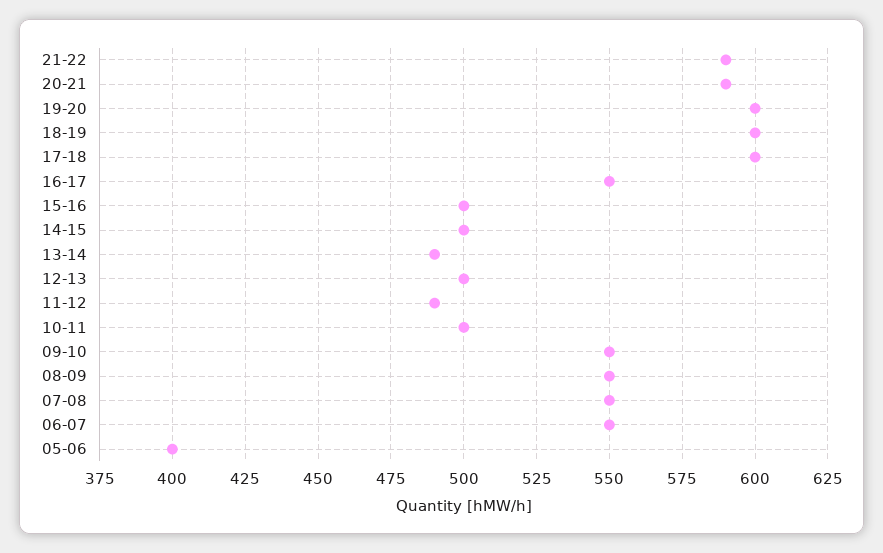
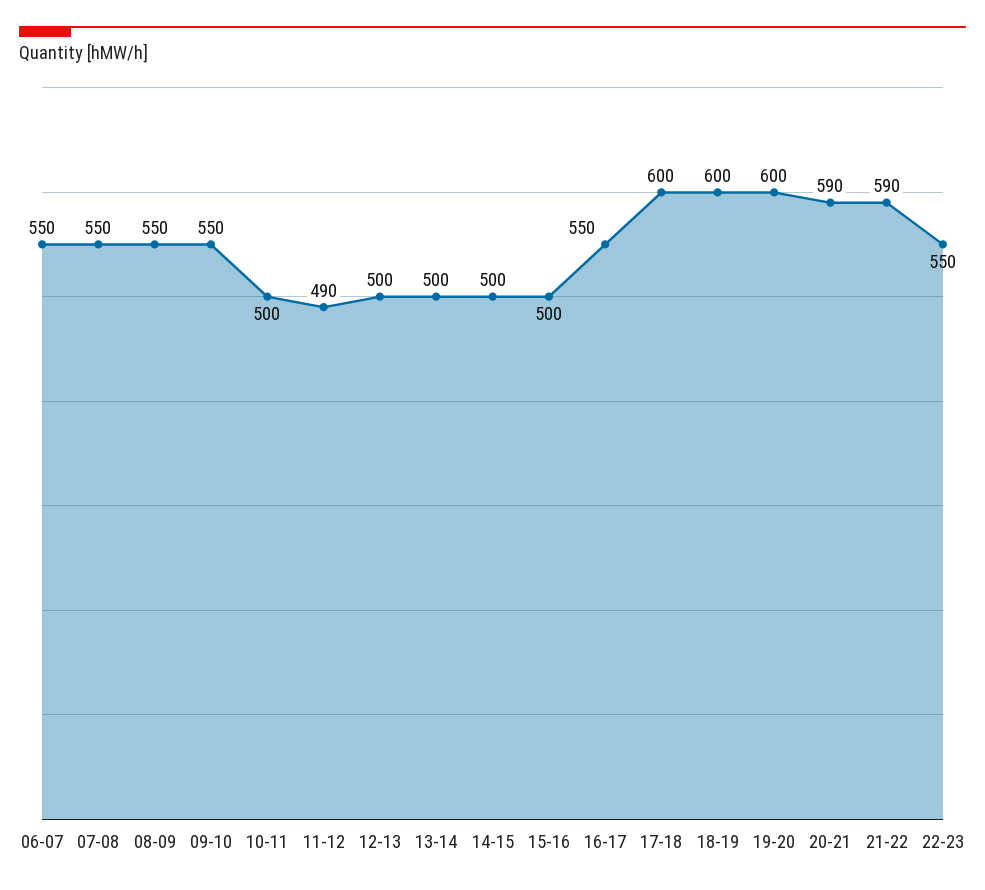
13-14: 490 -> 500
05-06: 400 -> none
22-23: none -> 550

